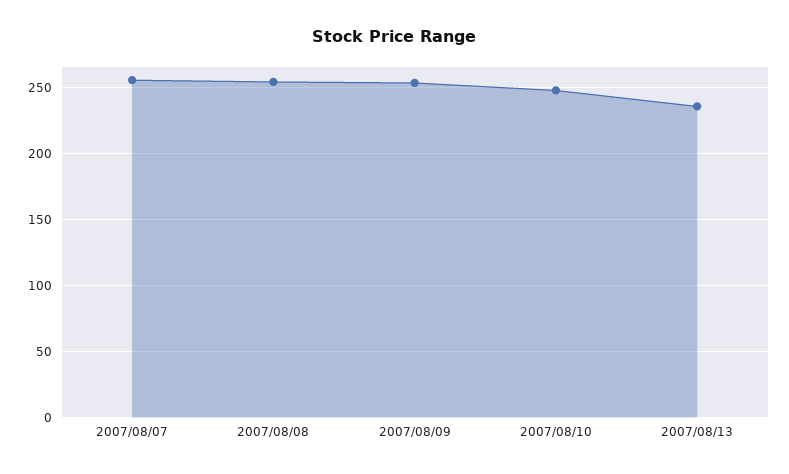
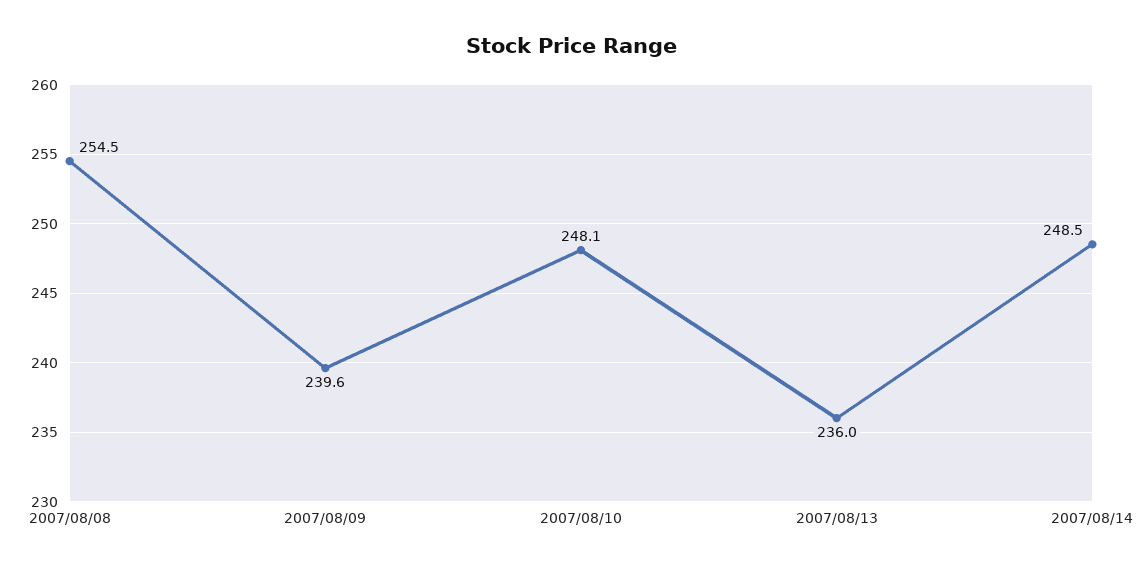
2007/08/07: 255 -> none
2007/08/09: 255 -> 239.6
2007/08/14: none -> 248.5

